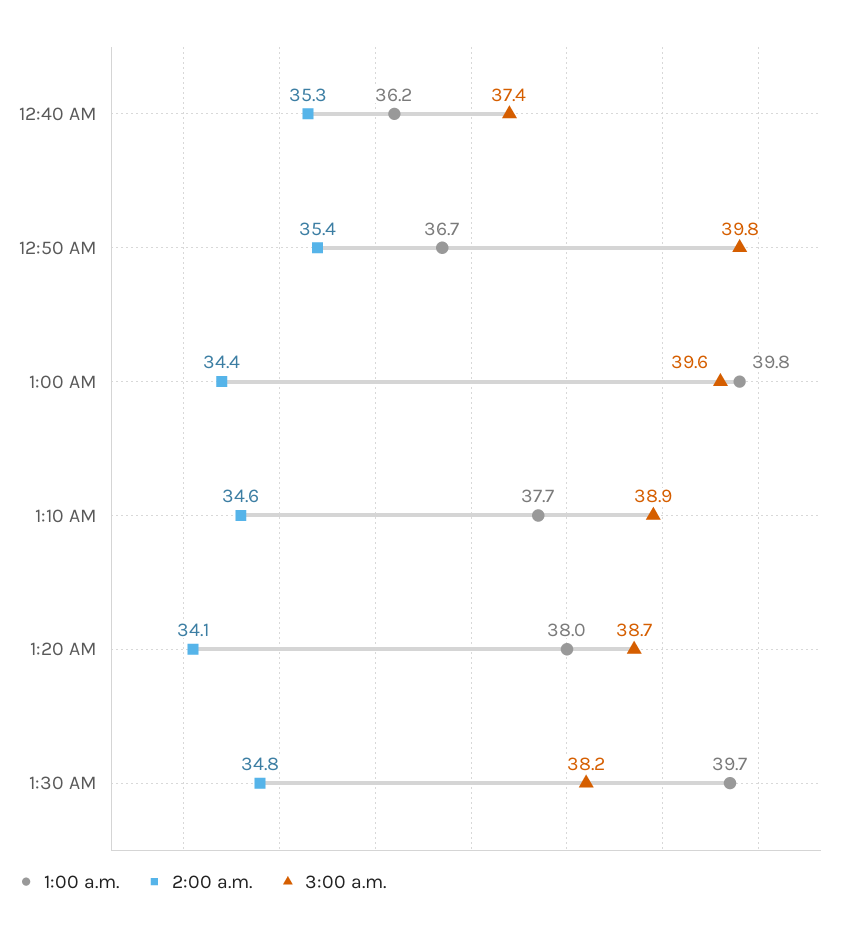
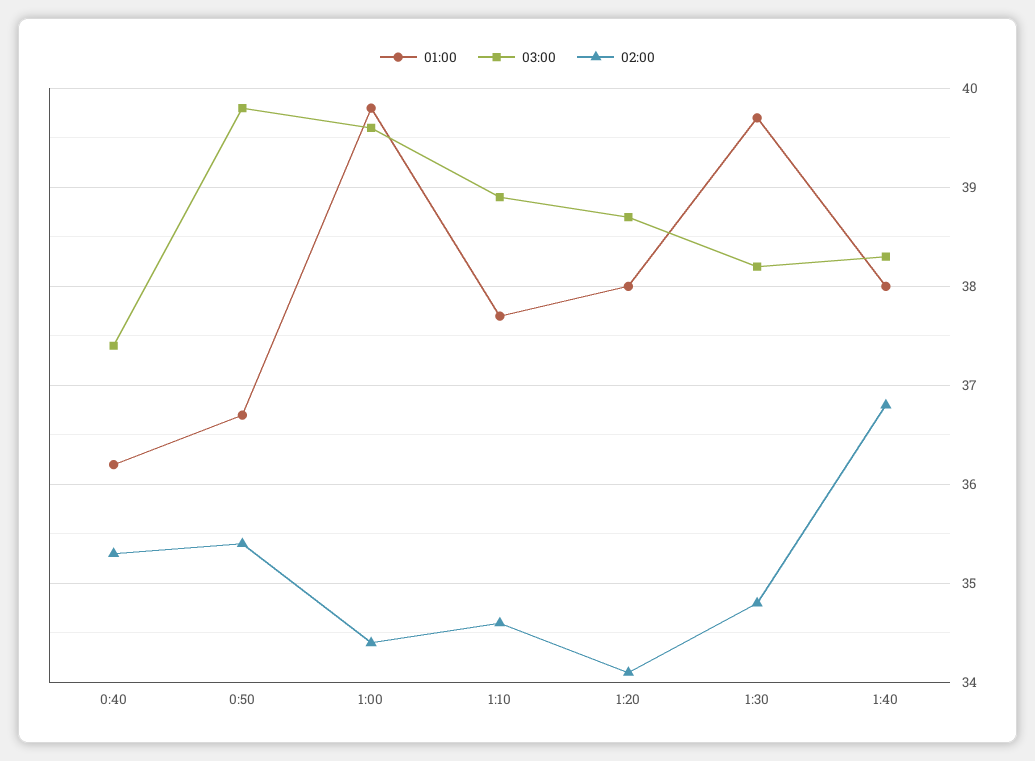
1:00 a.m., 1:40: none -> 38
3:00 a.m., 1:40: none -> 38.3
2:00 a.m., 1:40: none -> 36.8

